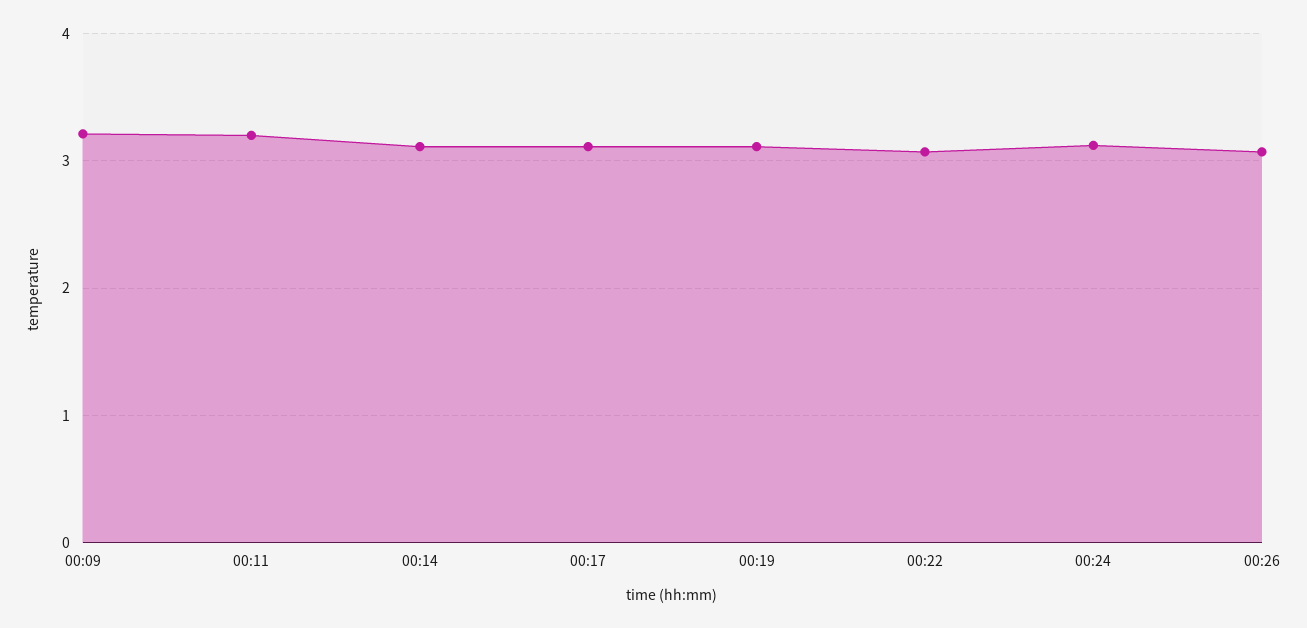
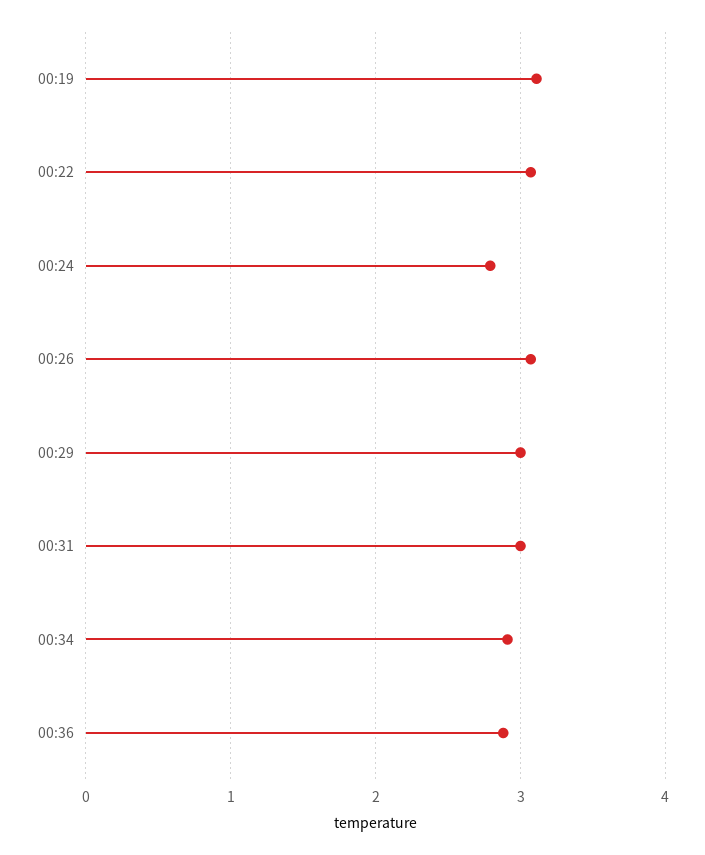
00:09: 3.2 -> none
00:11: 3.2 -> none
00:14: 3.1 -> none
00:17: 3.1 -> none
00:24: 3.1 -> 2.8
00:29: none -> 3
00:31: none -> 3
00:34: none -> 2.9
00:36: none -> 2.9

